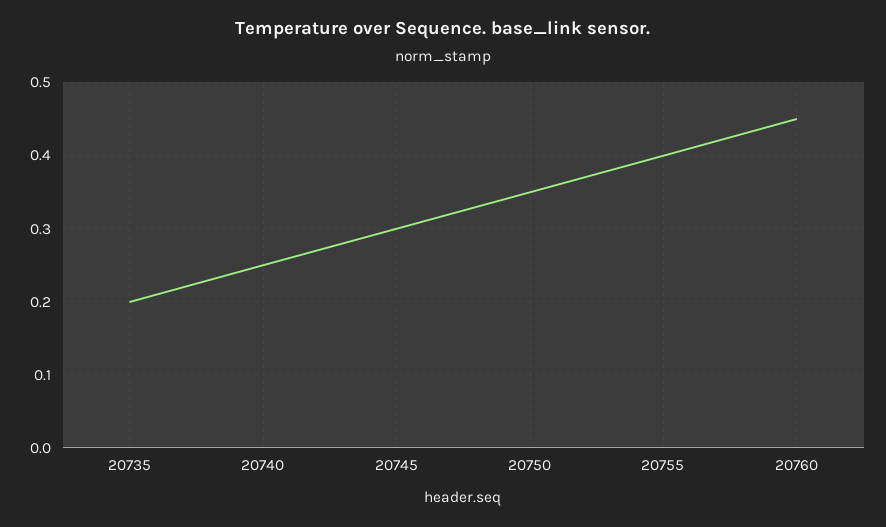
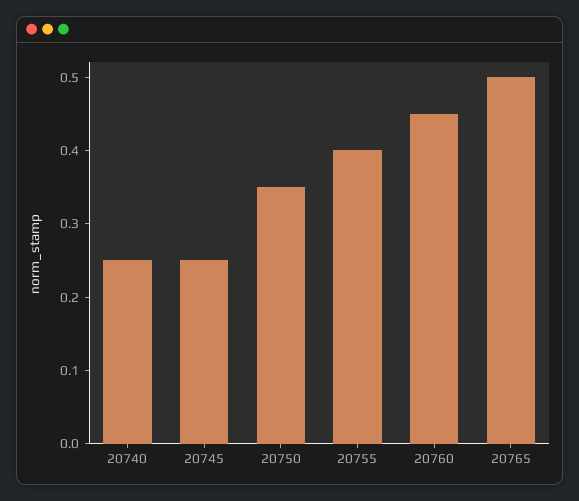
20735: 0.2 -> none
20745: 0.3 -> 0.25
20765: none -> 0.5

